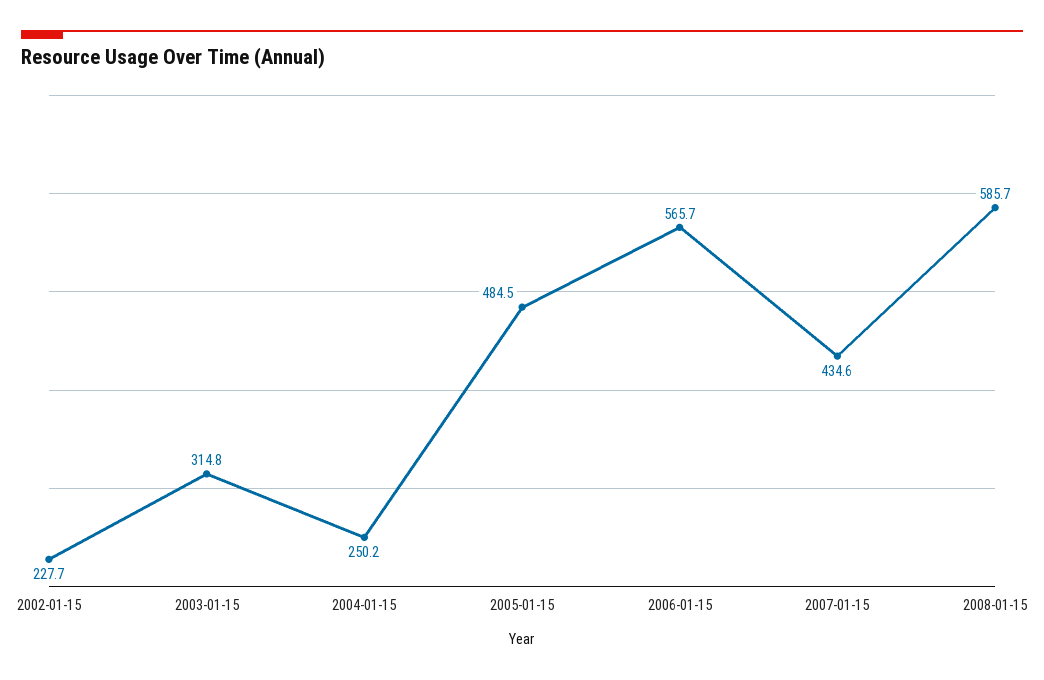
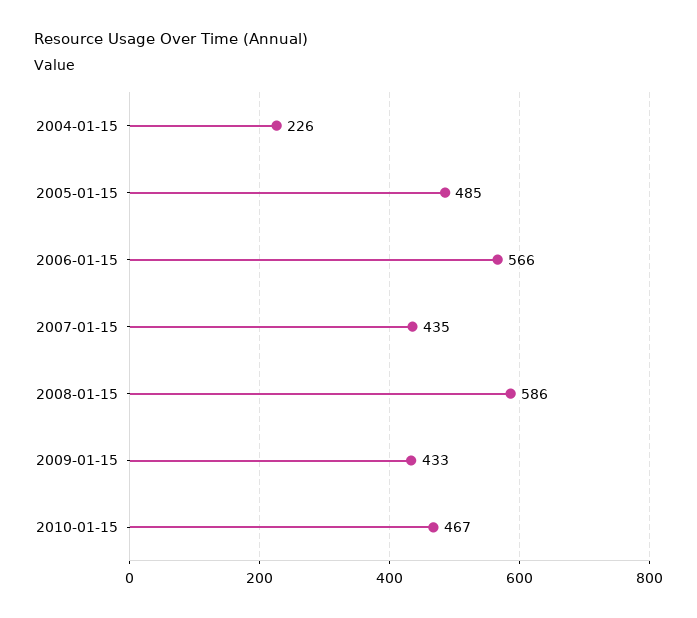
2002-01-15: 227.7 -> none
2003-01-15: 314.8 -> none
2004-01-15: 250.2 -> 226
2009-01-15: none -> 433
2010-01-15: none -> 467

